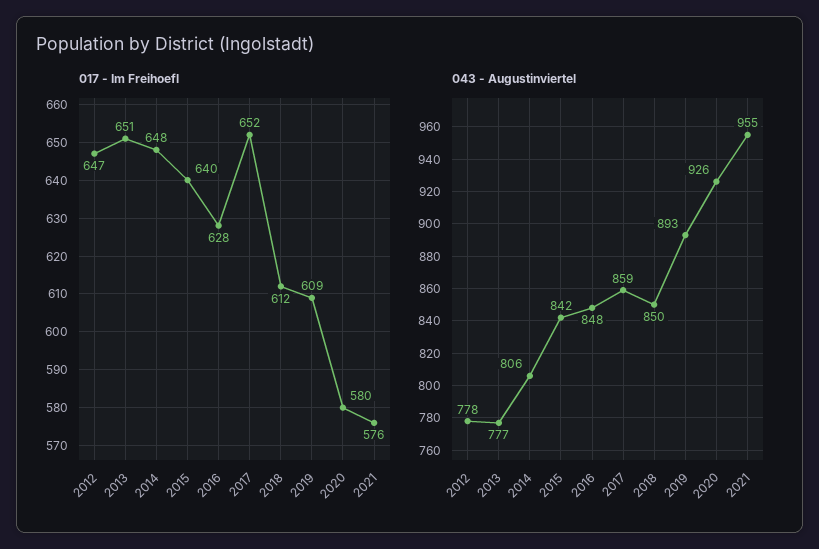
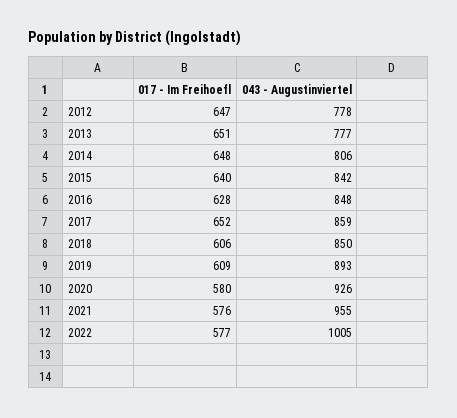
017 - Im Freihoefl, 2018: 612 -> 606
017 - Im Freihoefl, 2022: none -> 577
043 - Augustinviertel, 2022: none -> 1005

